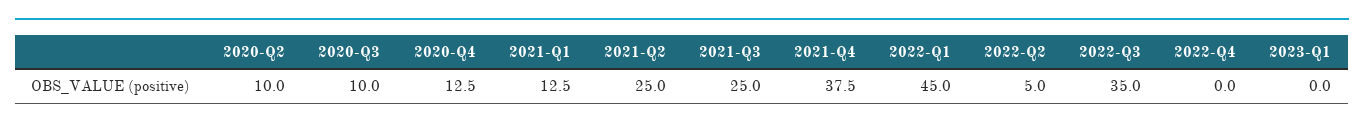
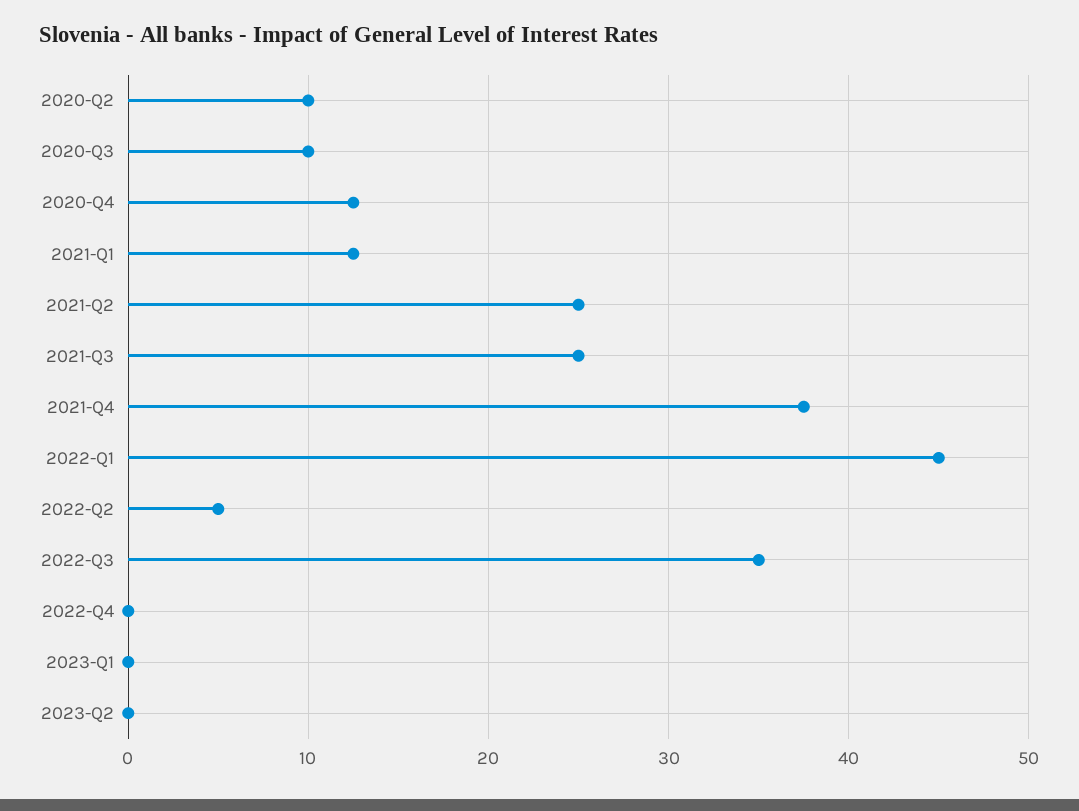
2023-Q2: none -> 0

